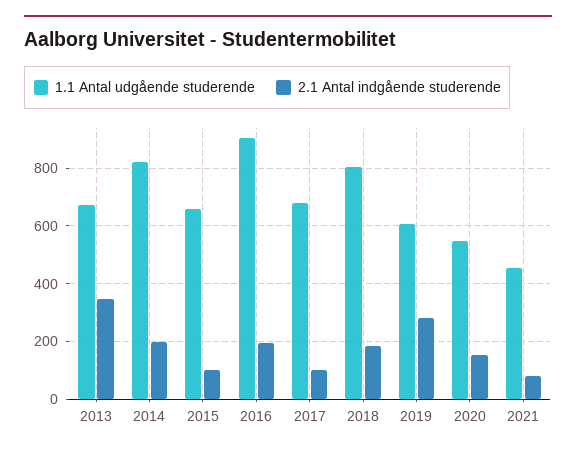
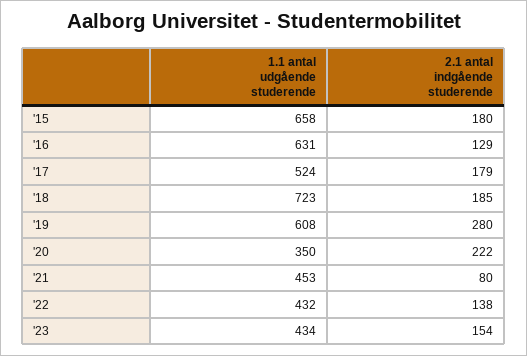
1.1 Antal udgående studerende, 2013: 675 -> none
2.1 Antal indgående studerende, 2013: 350 -> none
1.1 Antal udgående studerende, 2014: 825 -> none
2.1 Antal indgående studerende, 2014: 200 -> none
2.1 Antal indgående studerende, 2015: 100 -> 180
1.1 Antal udgående studerende, 2016: 900 -> 631
2.1 Antal indgående studerende, 2016: 200 -> 129
1.1 Antal udgående studerende, 2017: 675 -> 524
2.1 Antal indgående studerende, 2017: 100 -> 179
1.1 Antal udgående studerende, 2018: 800 -> 723
1.1 Antal udgående studerende, 2020: 550 -> 350
2.1 Antal indgående studerende, 2020: 150 -> 222
1.1 Antal udgående studerende, '22: none -> 432
2.1 Antal indgående studerende, '22: none -> 138
1.1 Antal udgående studerende, '23: none -> 434
2.1 Antal indgående studerende, '23: none -> 154

